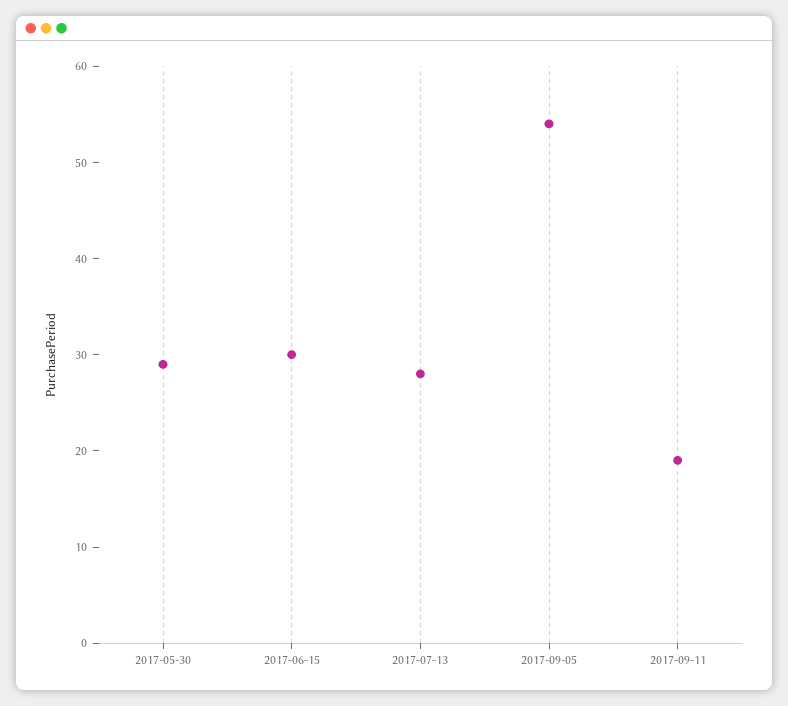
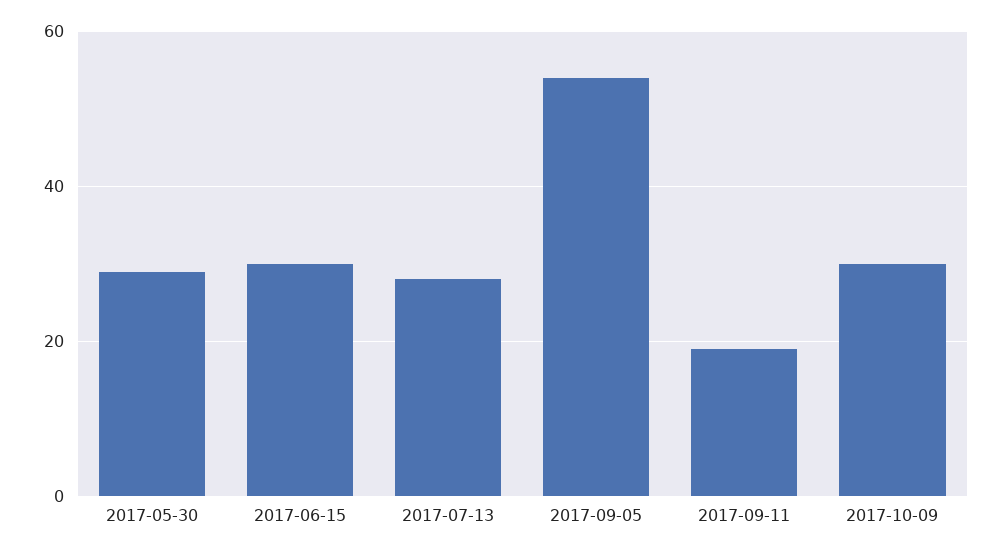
2017-10-09: none -> 30

